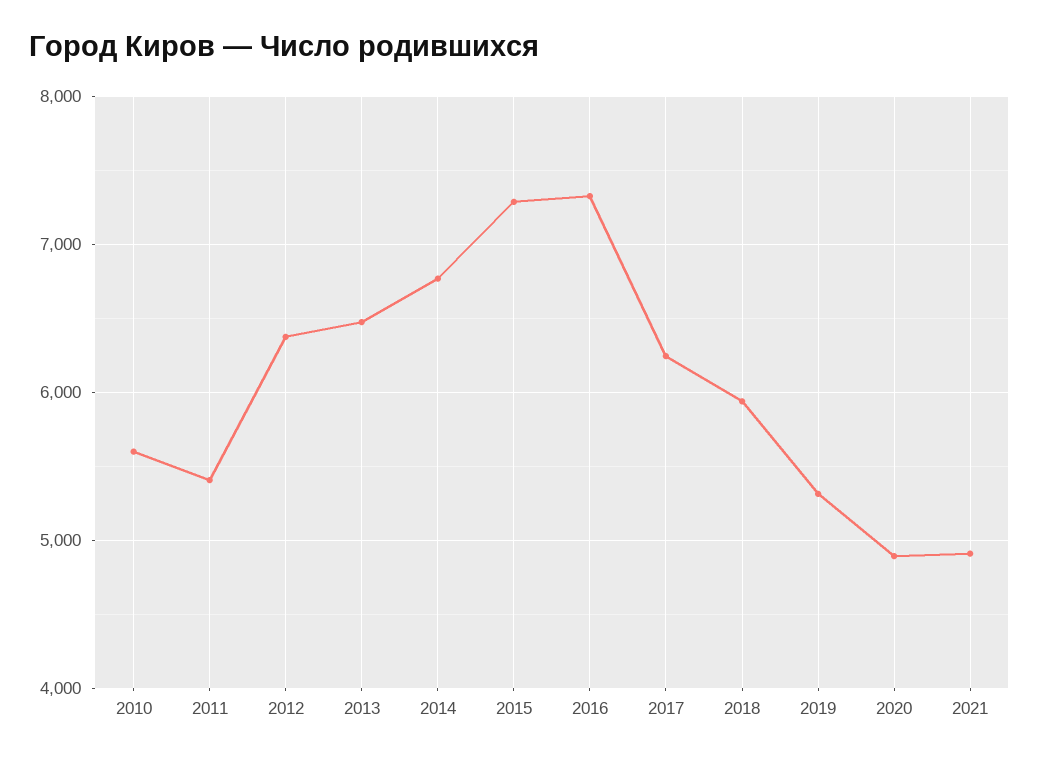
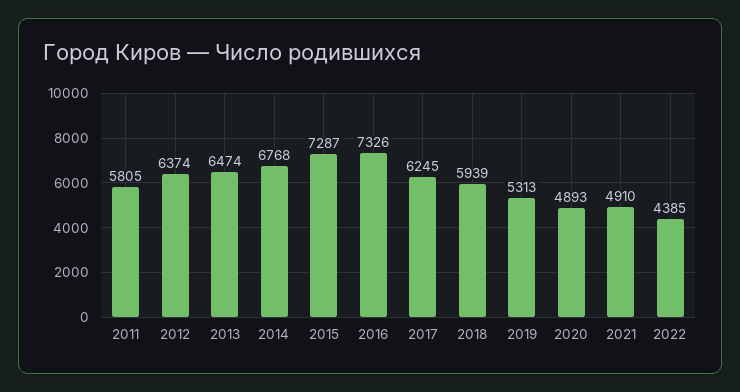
2010: 5600 -> none
2011: 5400 -> 5805
2022: none -> 4385

